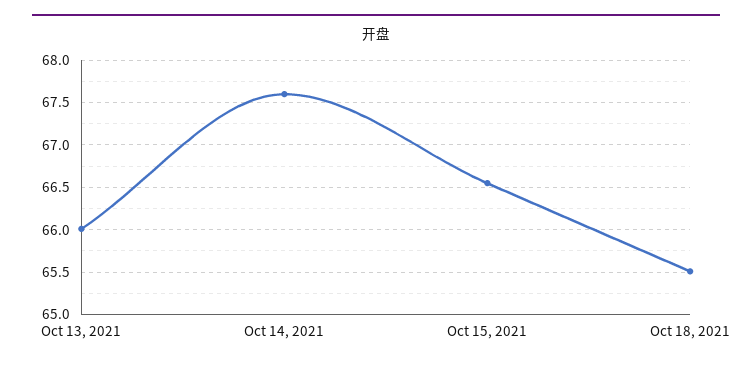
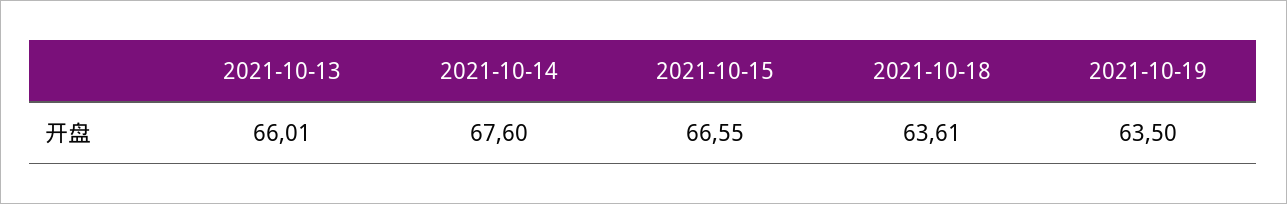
Oct 18, 2021: 65.5 -> 63.61
2021-10-19: none -> 63.5

